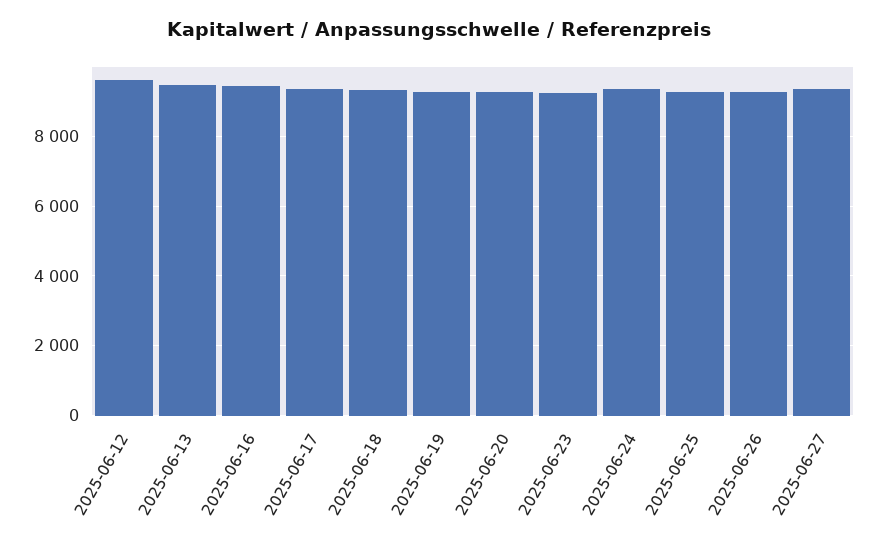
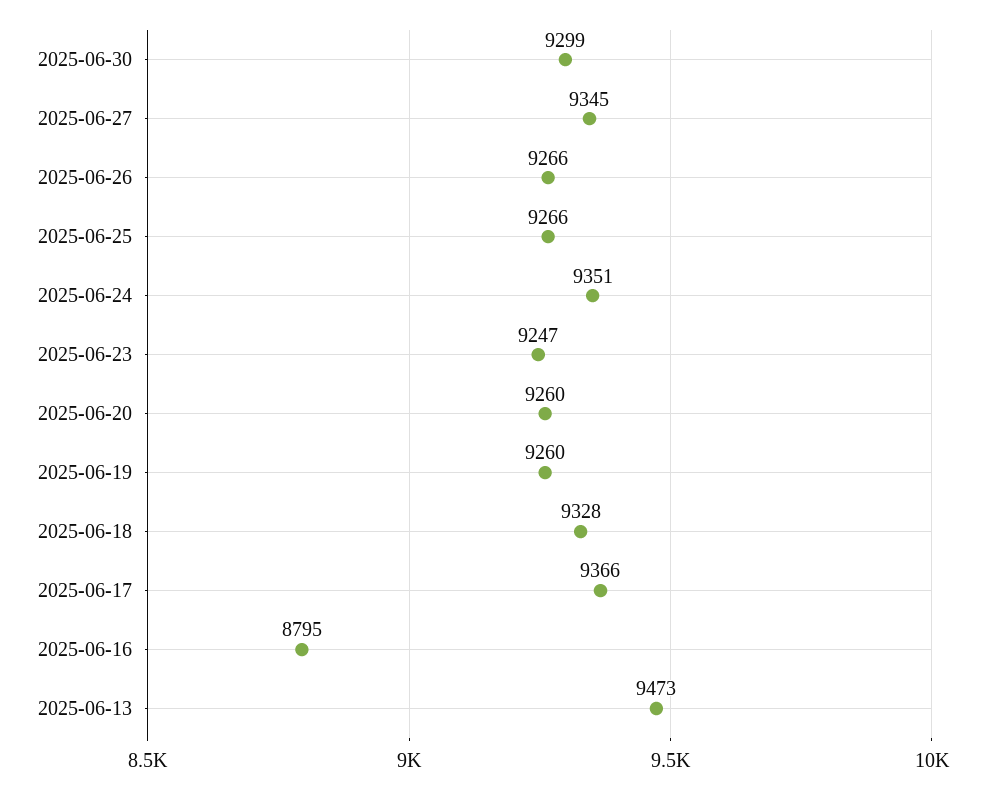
2025-06-12: 9600 -> none
2025-06-16: 9400 -> 8795
2025-06-30: none -> 9299

